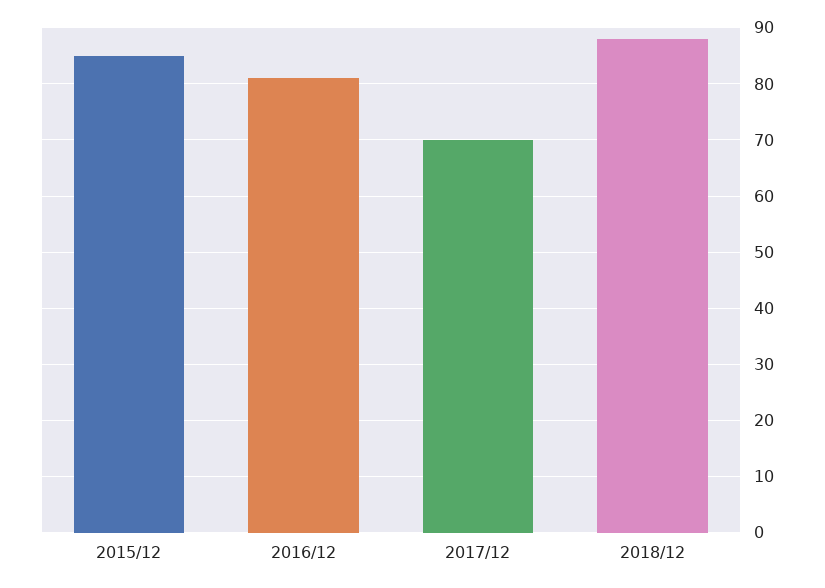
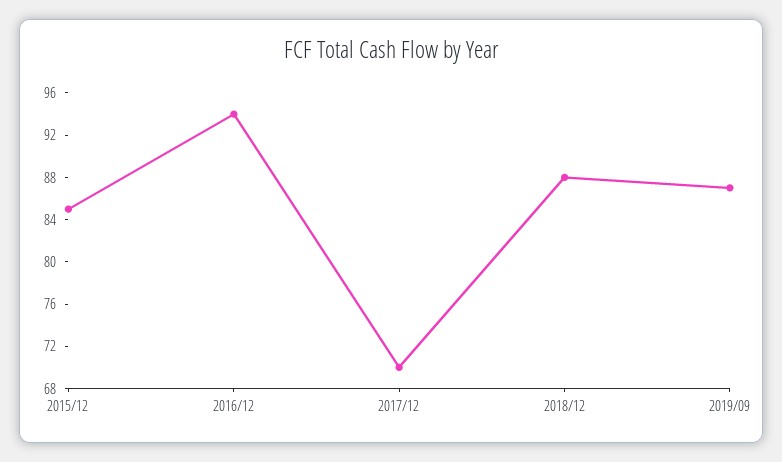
2016/12: 80 -> 94
2019/09: none -> 87

